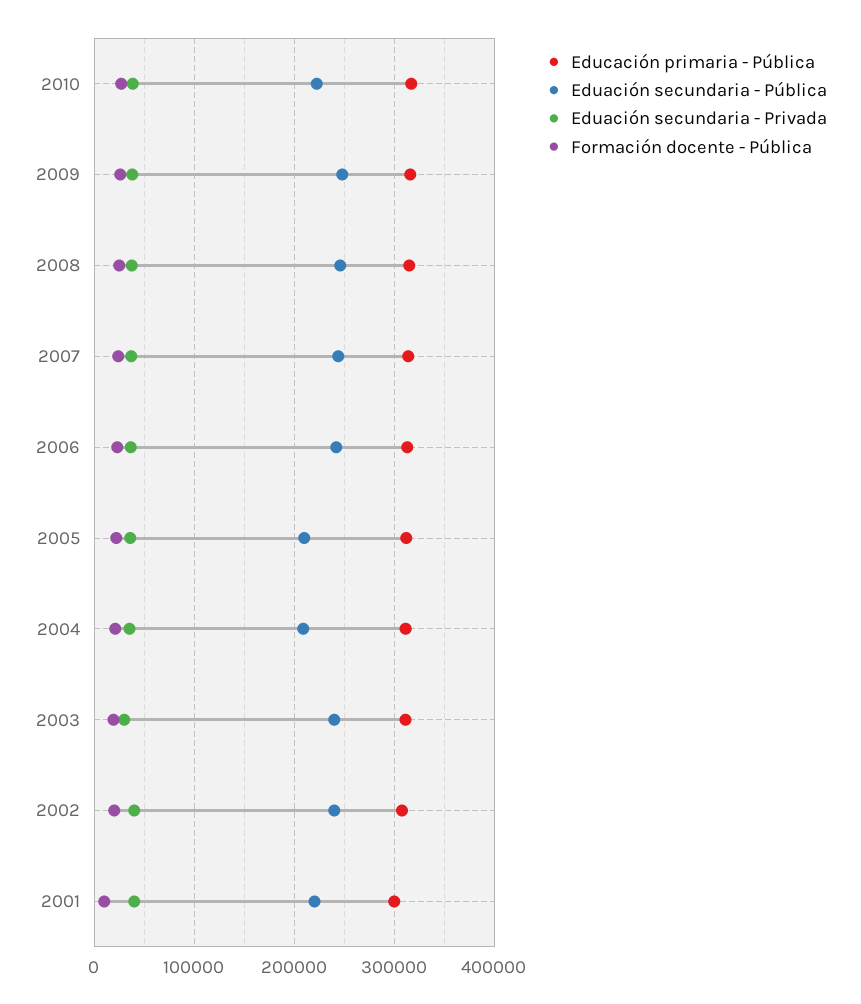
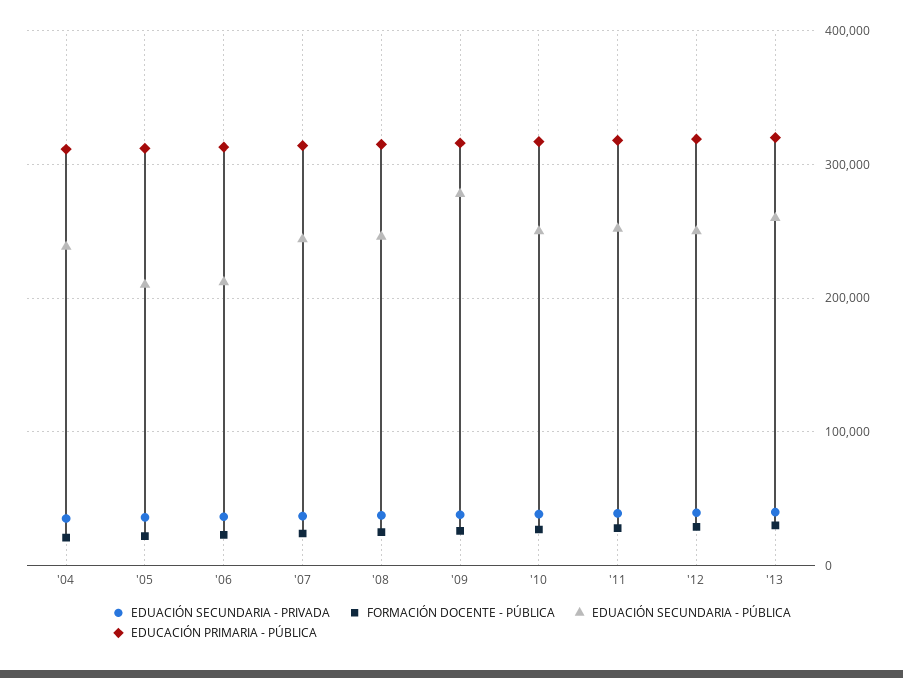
Eduación secundaria - Pública, 2010: 220000 -> 250000
Eduación secundaria - Pública, 2009: 250000 -> 280000
Eduación secundaria - Pública, 2006: 240000 -> 210000
Eduación secundaria - Pública, 2004: 210000 -> 240000
Educación primaria - Pública, 2003: 310000 -> none
Eduación secundaria - Pública, 2003: 240000 -> none
Eduación secundaria - Privada, 2003: 30000 -> none
Formación docente - Pública, 2003: 20000 -> none
Educación primaria - Pública, 2002: 310000 -> none
Eduación secundaria - Pública, 2002: 240000 -> none
Eduación secundaria - Privada, 2002: 40000 -> none
Formación docente - Pública, 2002: 20000 -> none
Educación primaria - Pública, 2001: 300000 -> none
Eduación secundaria - Pública, 2001: 220000 -> none
Eduación secundaria - Privada, 2001: 40000 -> none
Formación docente - Pública, 2001: 10000 -> none
Eduación secundaria - Privada, '11: none -> 40000
Formación docente - Pública, '11: none -> 30000
Eduación secundaria - Pública, '11: none -> 250000
Educación primaria - Pública, '11: none -> 320000
Eduación secundaria - Privada, '12: none -> 40000
Formación docente - Pública, '12: none -> 30000
Eduación secundaria - Pública, '12: none -> 250000
Educación primaria - Pública, '12: none -> 320000
Eduación secundaria - Privada, '13: none -> 40000
Formación docente - Pública, '13: none -> 30000
Eduación secundaria - Pública, '13: none -> 260000
Educación primaria - Pública, '13: none -> 320000

